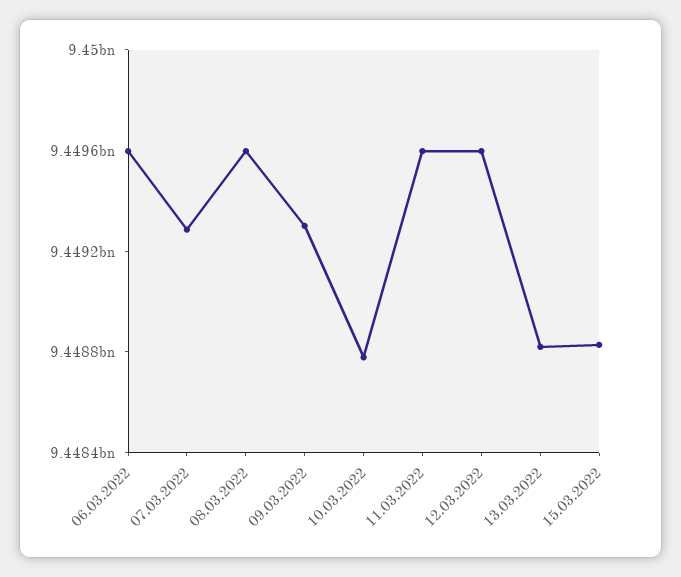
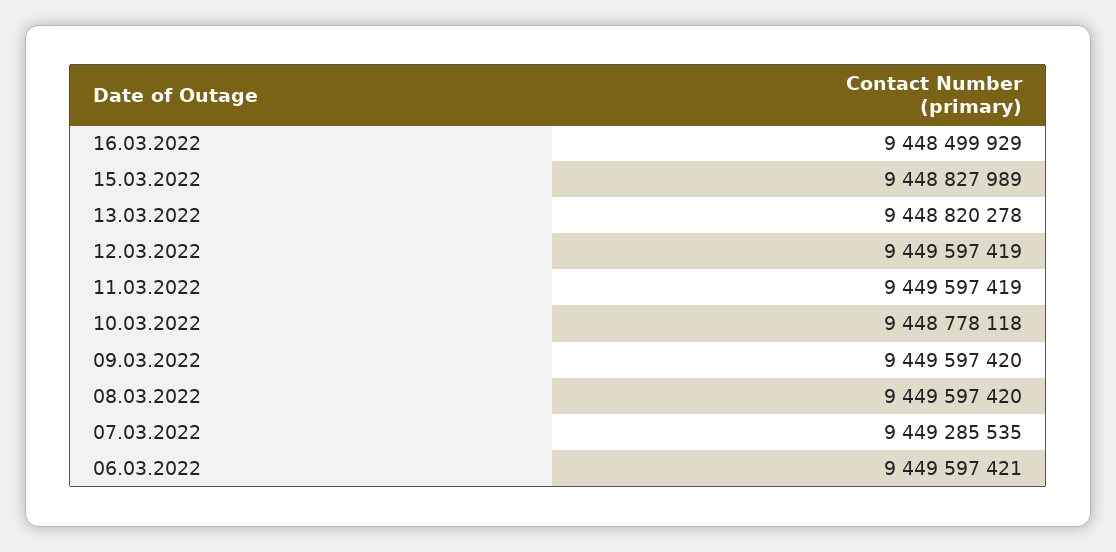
09.03.2022: 9449300000 -> 9449597420
16.03.2022: none -> 9448499929

